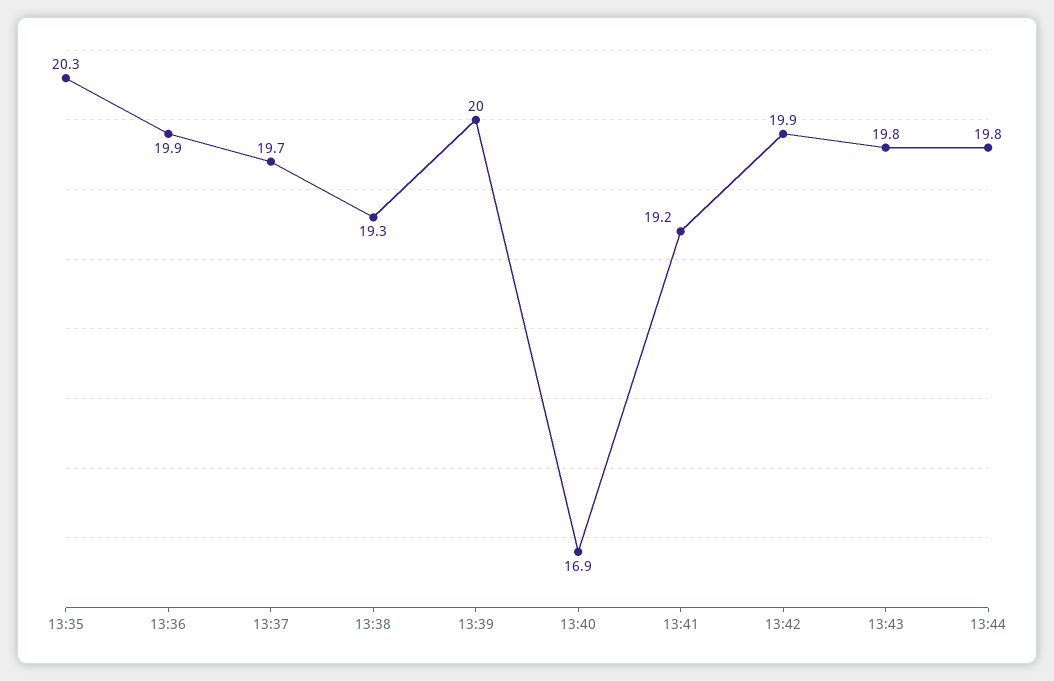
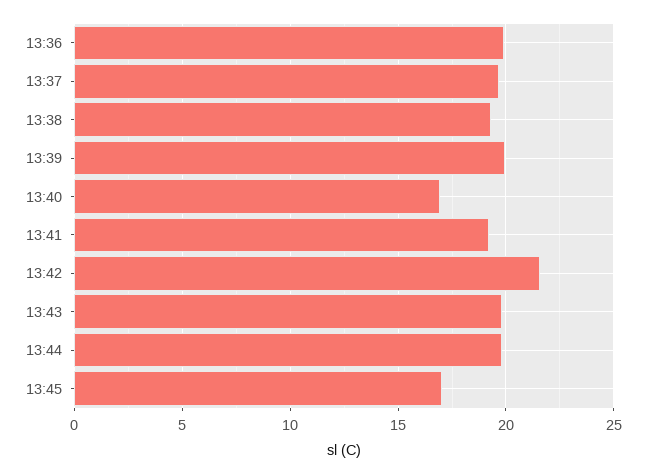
13:35: 20.3 -> none
13:42: 19.9 -> 21.5
13:45: none -> 17

